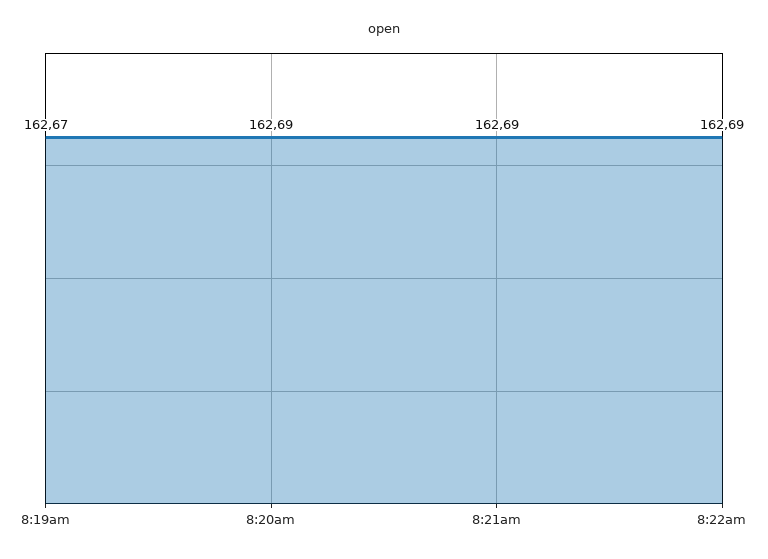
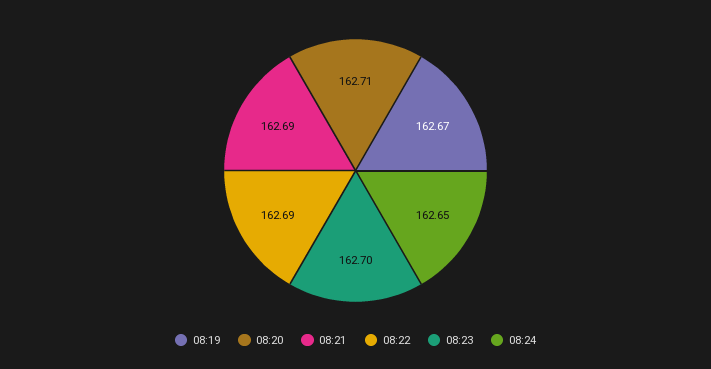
8:20am: 162.69 -> 162.71
08:23: none -> 162.7
08:24: none -> 162.65

